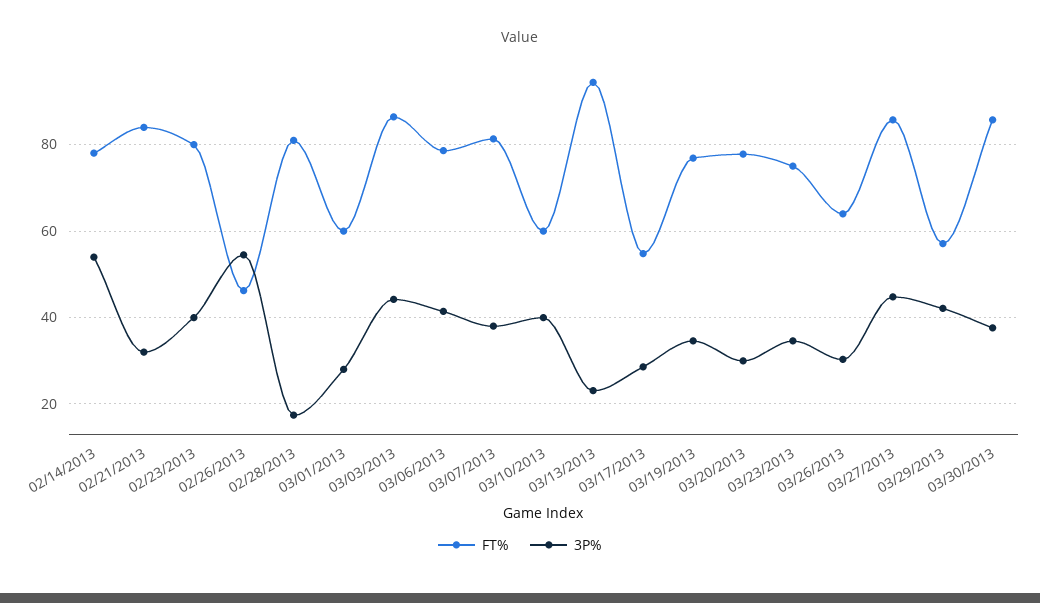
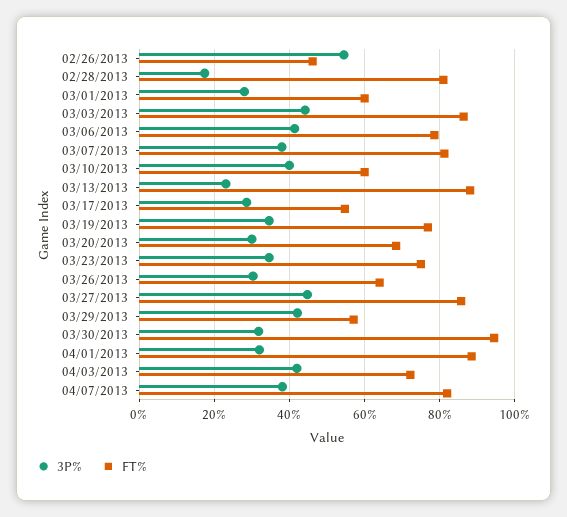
FT%, 02/14/2013: 78 -> none
3P%, 02/14/2013: 54 -> none
FT%, 02/21/2013: 84 -> none
3P%, 02/21/2013: 32 -> none
FT%, 02/23/2013: 80 -> none
3P%, 02/23/2013: 40 -> none
FT%, 03/13/2013: 94 -> 88
FT%, 03/20/2013: 78 -> 68
FT%, 03/30/2013: 86 -> 94
3P%, 03/30/2013: 38 -> 32
3P%, 04/01/2013: none -> 32
FT%, 04/01/2013: none -> 88
3P%, 04/03/2013: none -> 42
FT%, 04/03/2013: none -> 72
3P%, 04/07/2013: none -> 38
FT%, 04/07/2013: none -> 82

